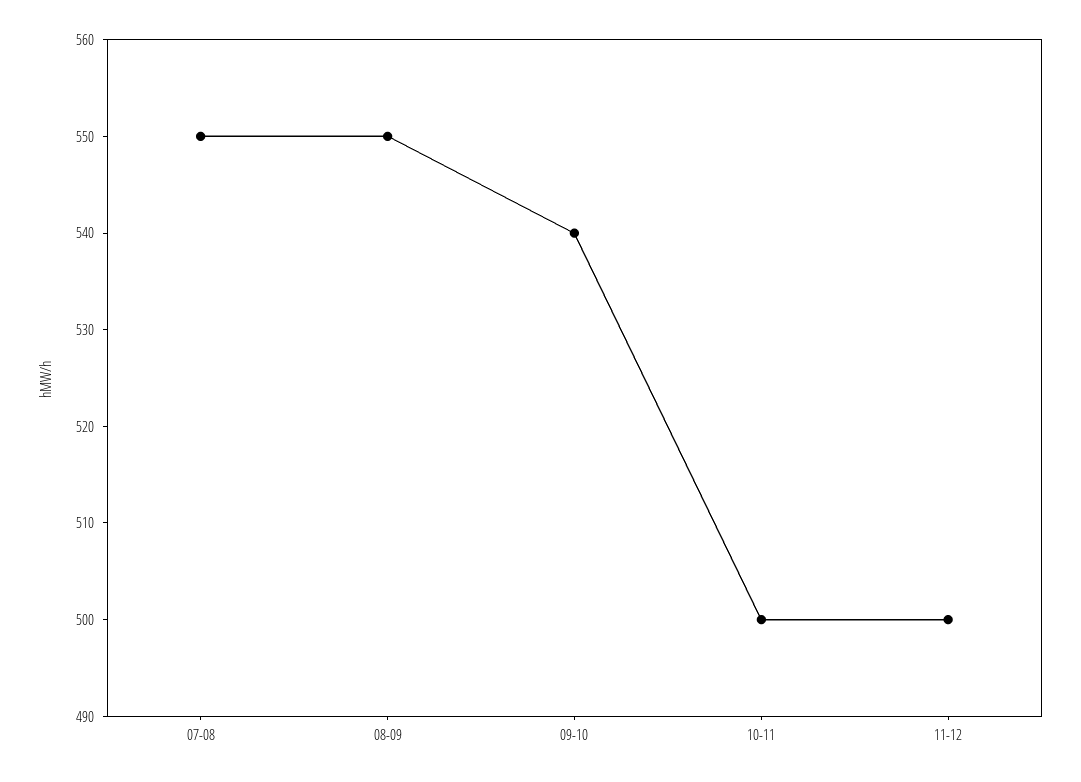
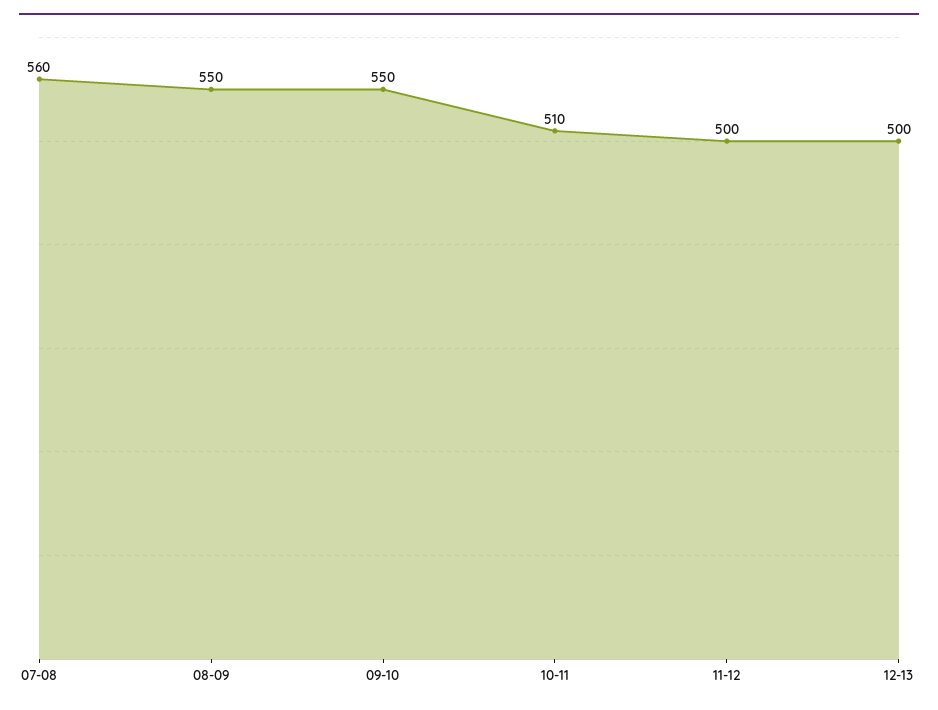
07-08: 550 -> 560
09-10: 540 -> 550
10-11: 500 -> 510
12-13: none -> 500

